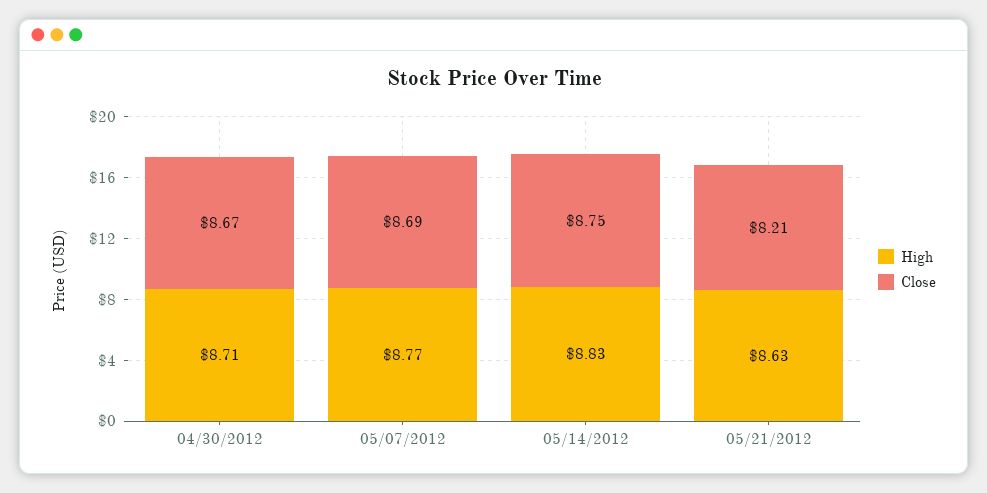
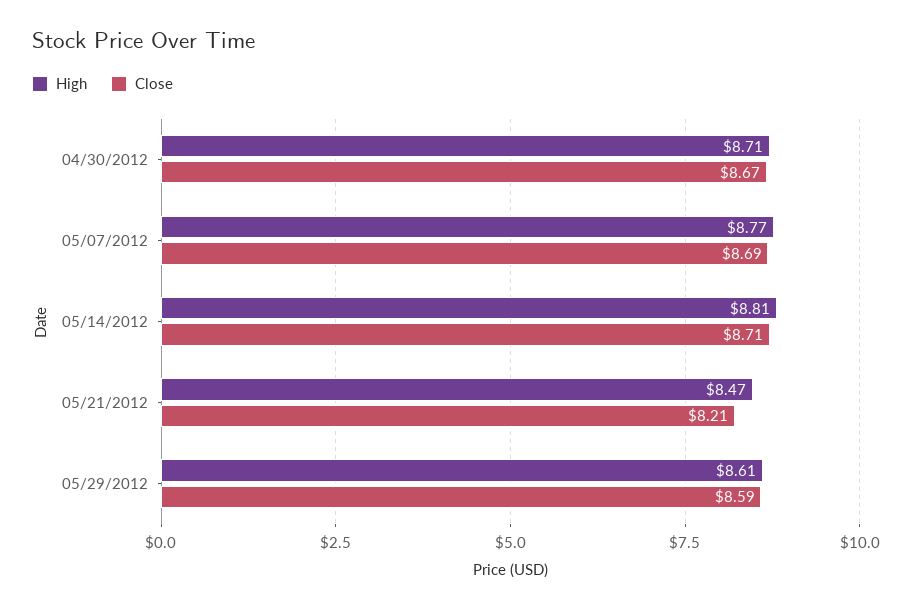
High, 05/14/2012: 8.83 -> 8.81
Close, 05/14/2012: 8.75 -> 8.71
High, 05/21/2012: 8.63 -> 8.47
High, 05/29/2012: none -> 8.61
Close, 05/29/2012: none -> 8.59

